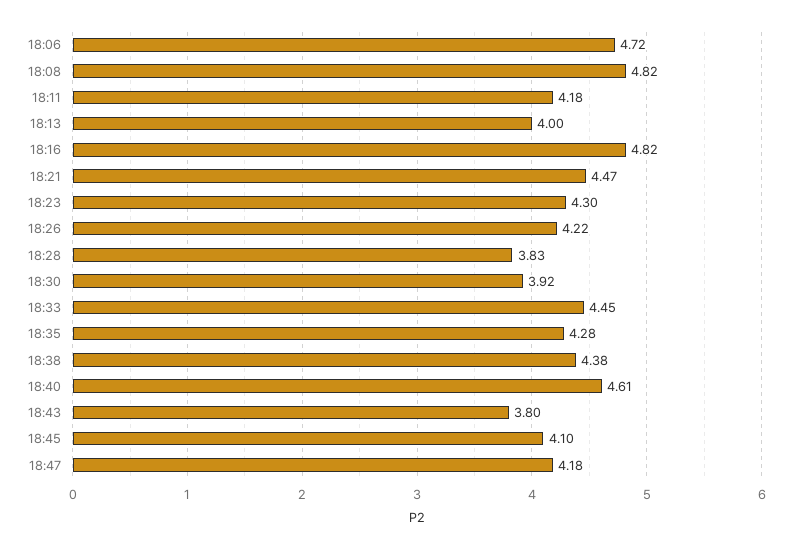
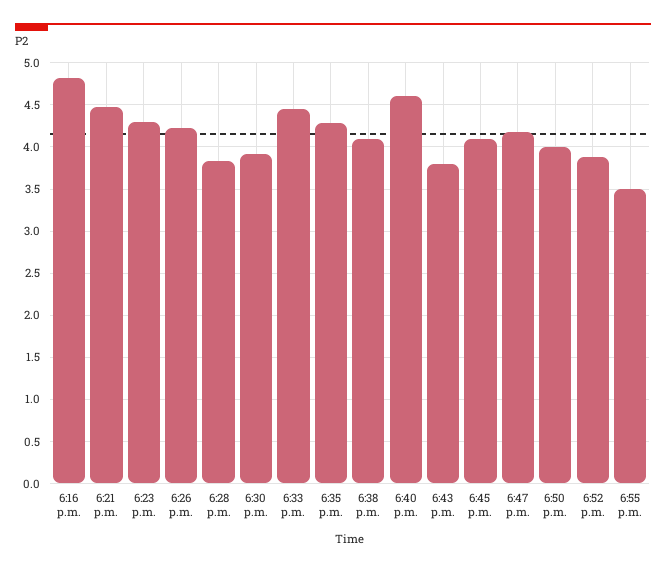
18:06: 4.72 -> none
18:08: 4.82 -> none
18:11: 4.18 -> none
18:13: 4 -> none
18:38: 4.38 -> 4.1
6:50 p.m.: none -> 4
6:52 p.m.: none -> 3.9
6:55 p.m.: none -> 3.5

